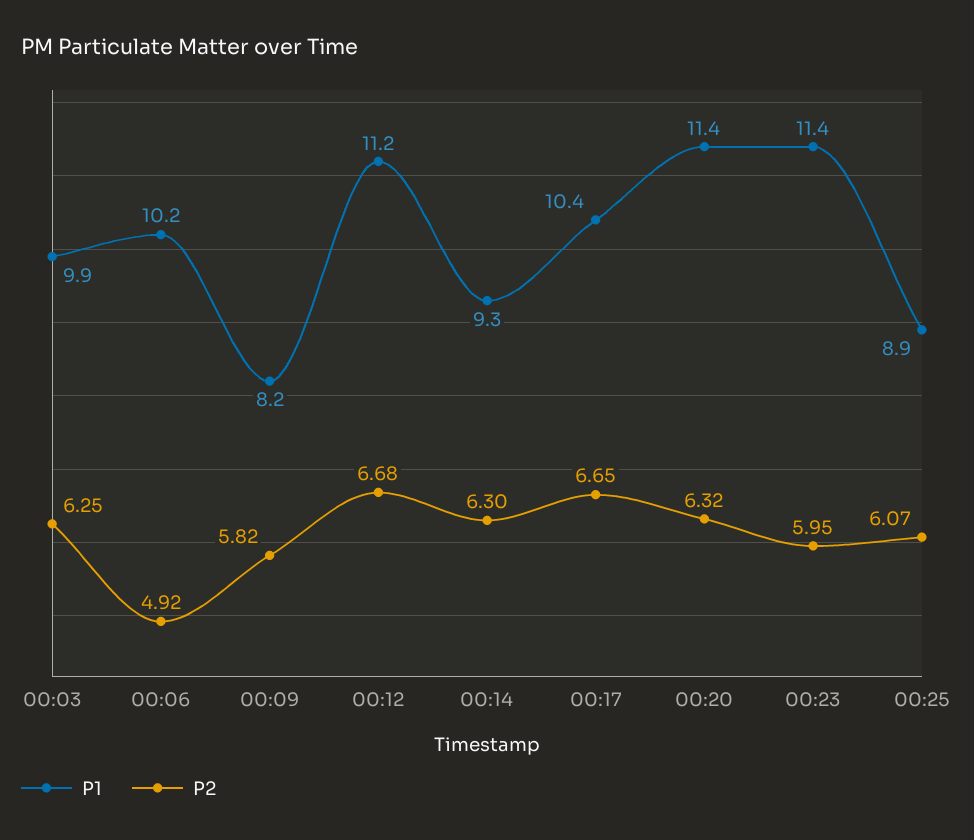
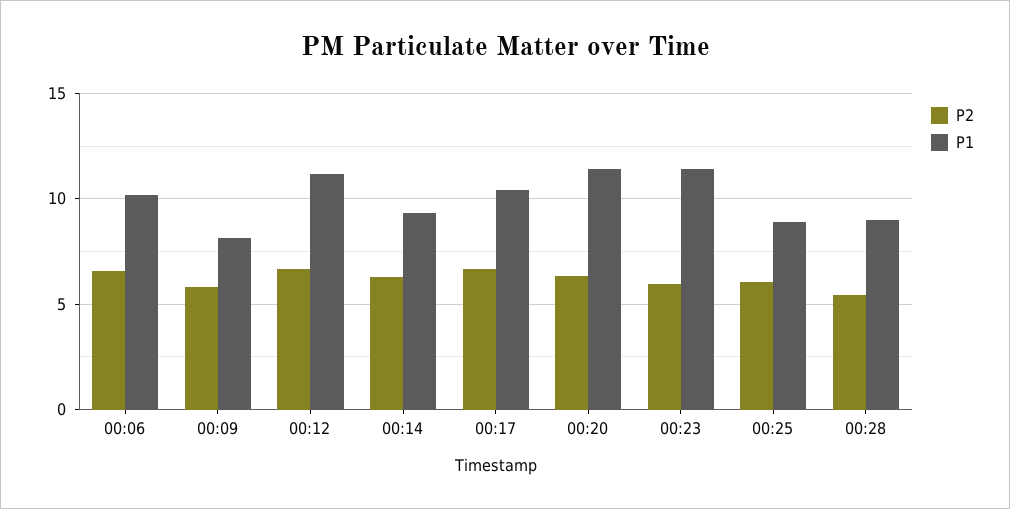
P1, 00:03: 9.9 -> none
P2, 00:03: 6.25 -> none
P2, 00:06: 4.92 -> 6.5
P2, 00:28: none -> 5.5
P1, 00:28: none -> 9

